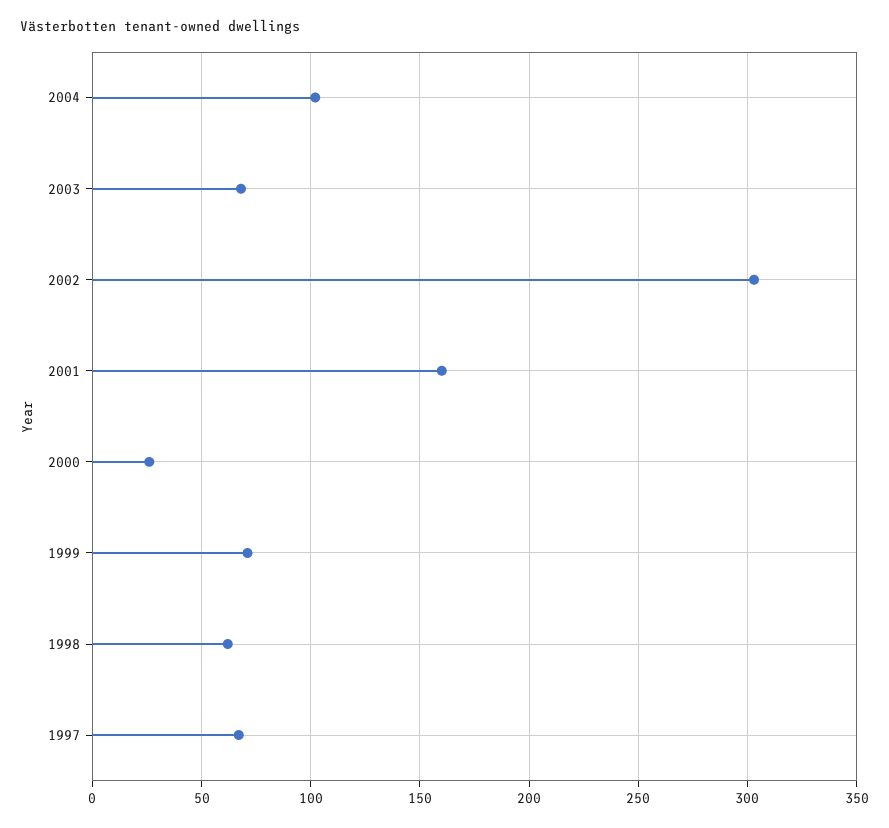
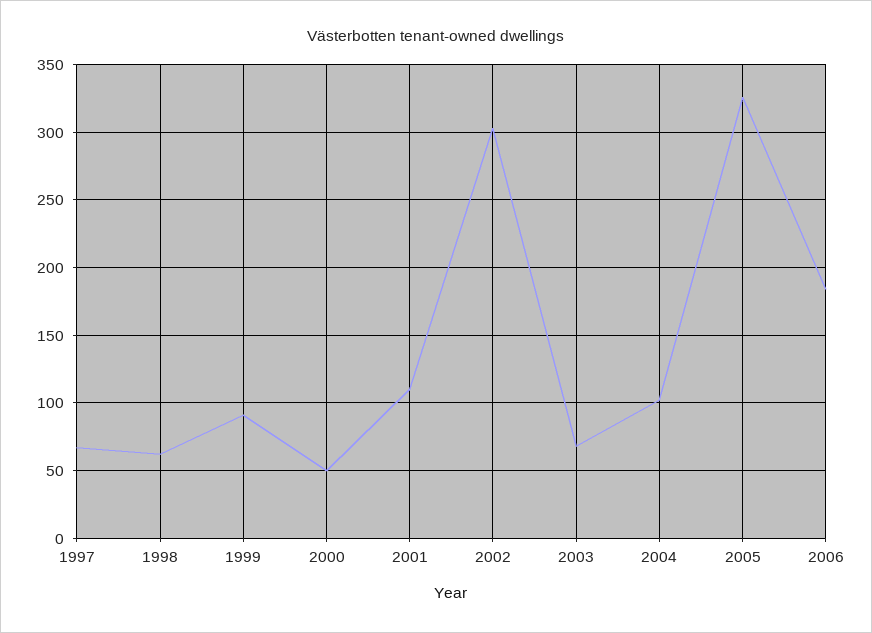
2001: 160 -> 110
2000: 25 -> 50
1999: 70 -> 90
2005: none -> 325
2006: none -> 185

